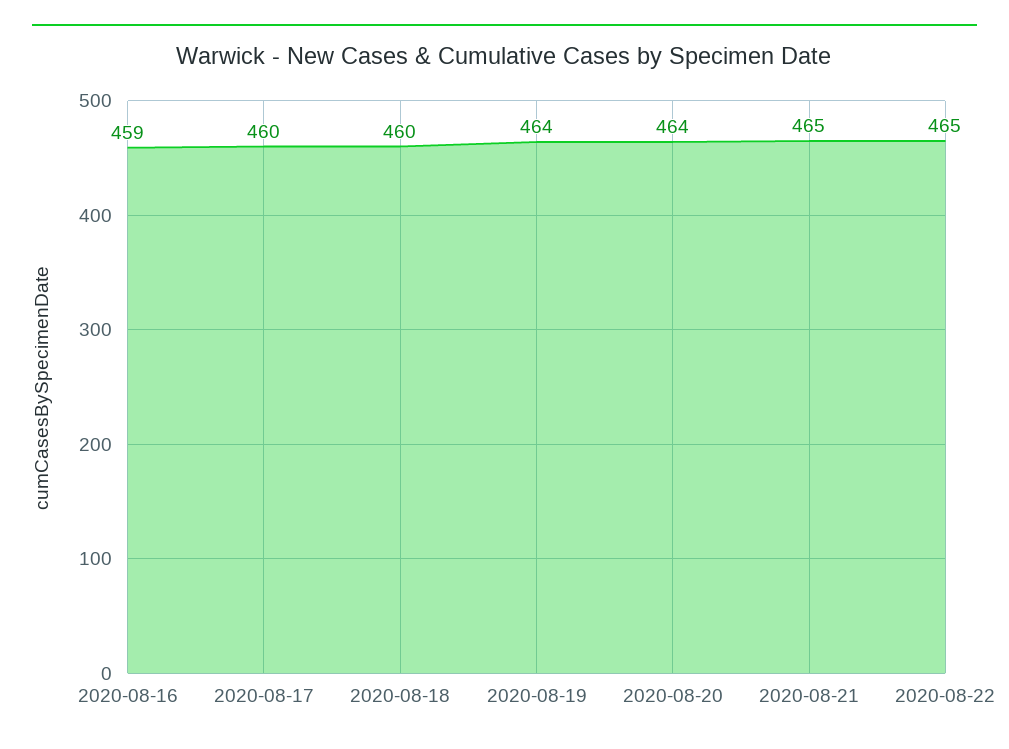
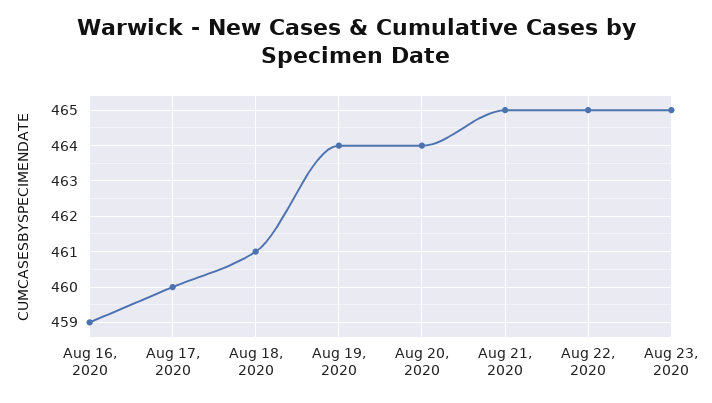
2020-08-18: 460 -> 461
Aug 23, 2020: none -> 465

